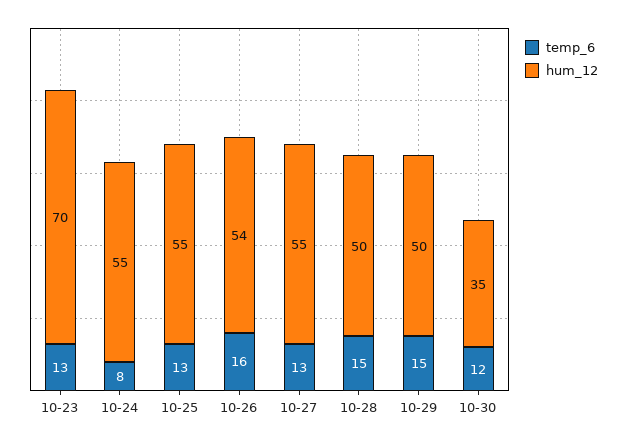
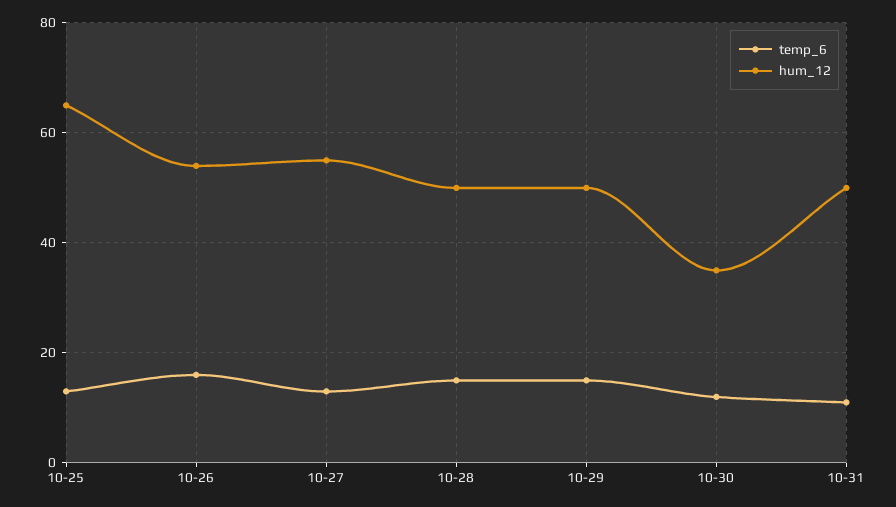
temp_6, 10-23: 13 -> none
hum_12, 10-23: 70 -> none
temp_6, 10-24: 8 -> none
hum_12, 10-24: 55 -> none
hum_12, 10-25: 55 -> 65
temp_6, 10-31: none -> 10
hum_12, 10-31: none -> 50

